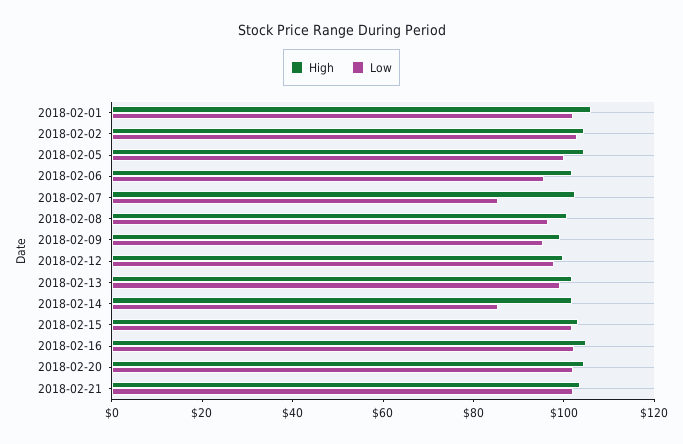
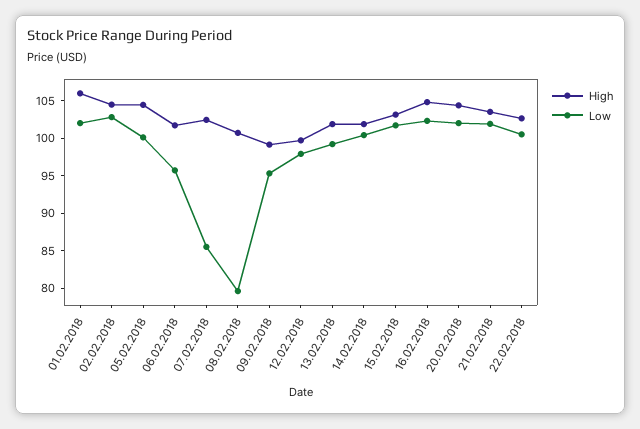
Low, 2018-02-08: 95 -> 80
Low, 2018-02-14: 85 -> 100
High, 22.02.2018: none -> 102.5
Low, 22.02.2018: none -> 100

